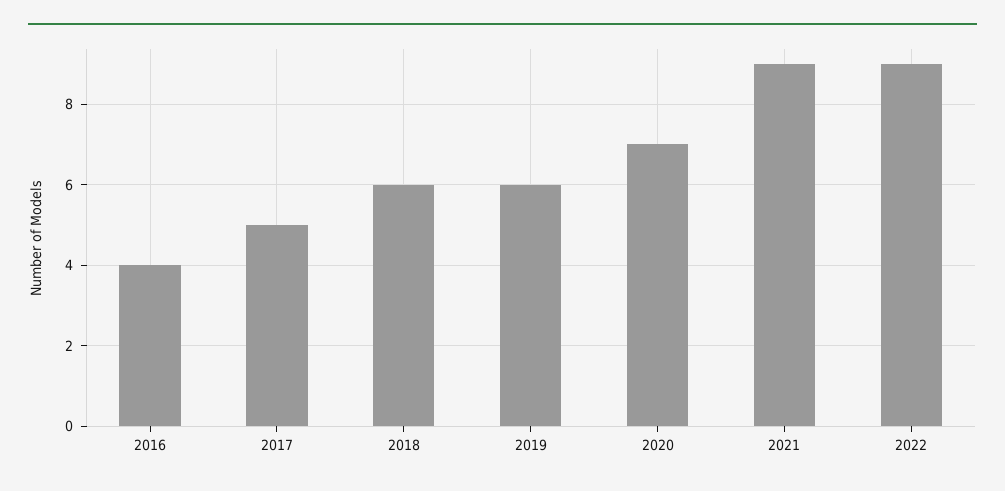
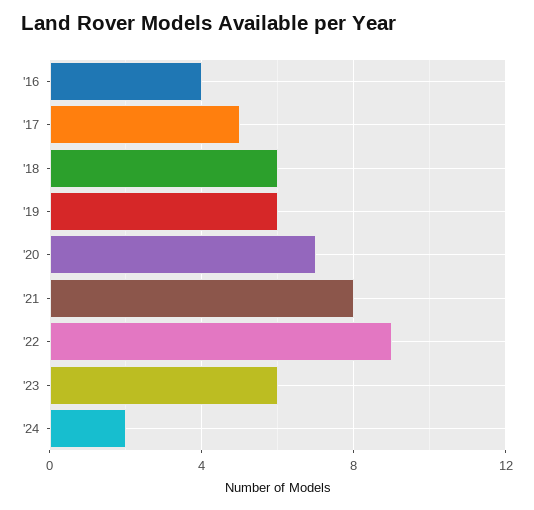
2021: 9 -> 8
'23: none -> 6
'24: none -> 2

